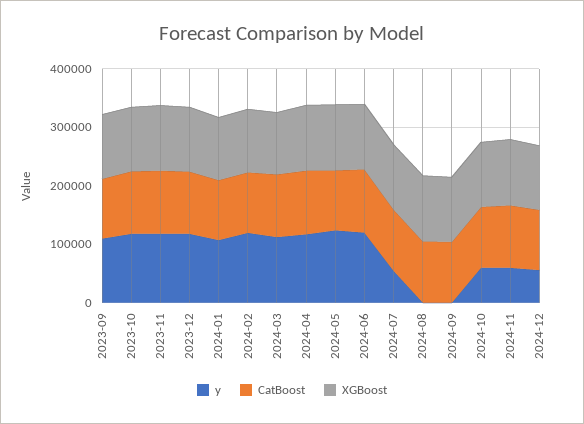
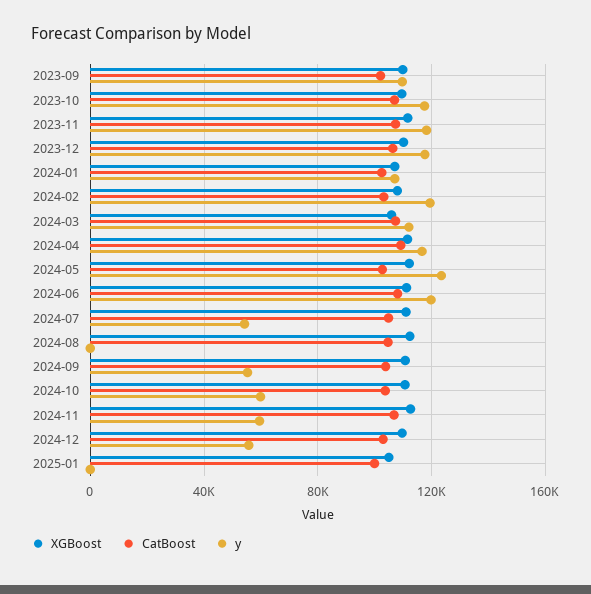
y, 2024-09: 0 -> 55000
XGBoost, 2025-01: none -> 105000
CatBoost, 2025-01: none -> 100000
y, 2025-01: none -> 0

